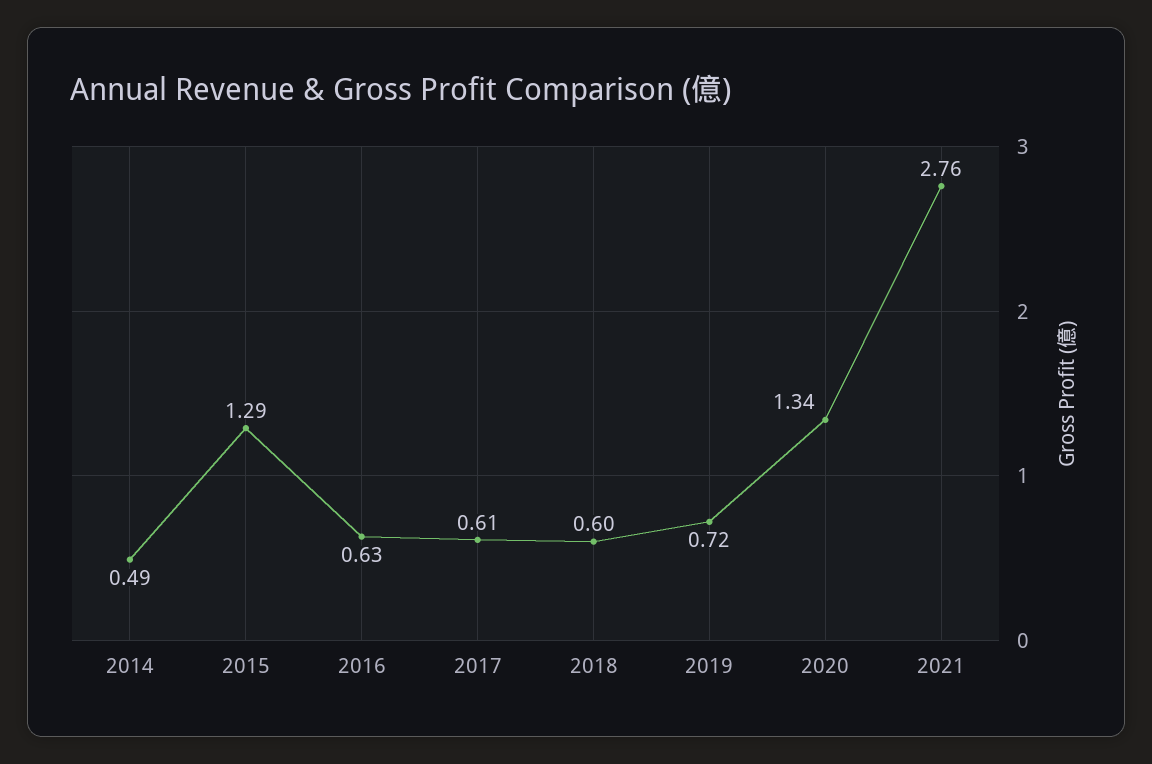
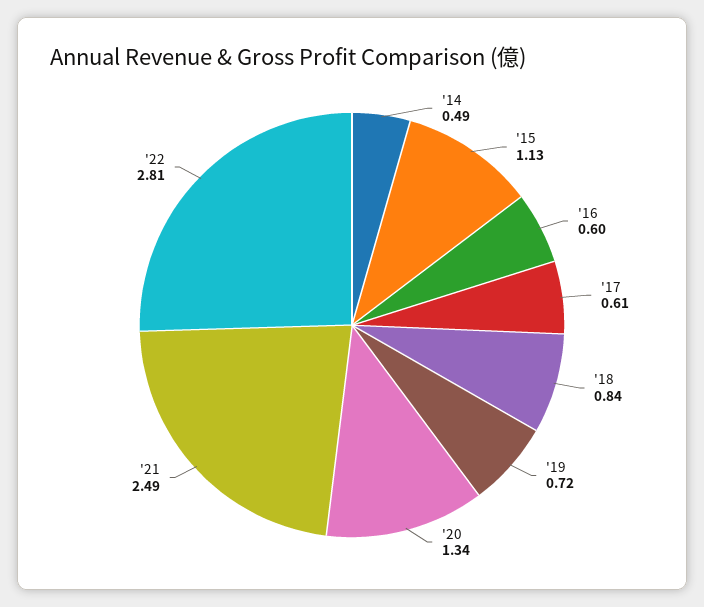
2015: 1.29 -> 1.13
2016: 0.63 -> 0.6
2018: 0.6 -> 0.84
2021: 2.76 -> 2.49
'22: none -> 2.81

